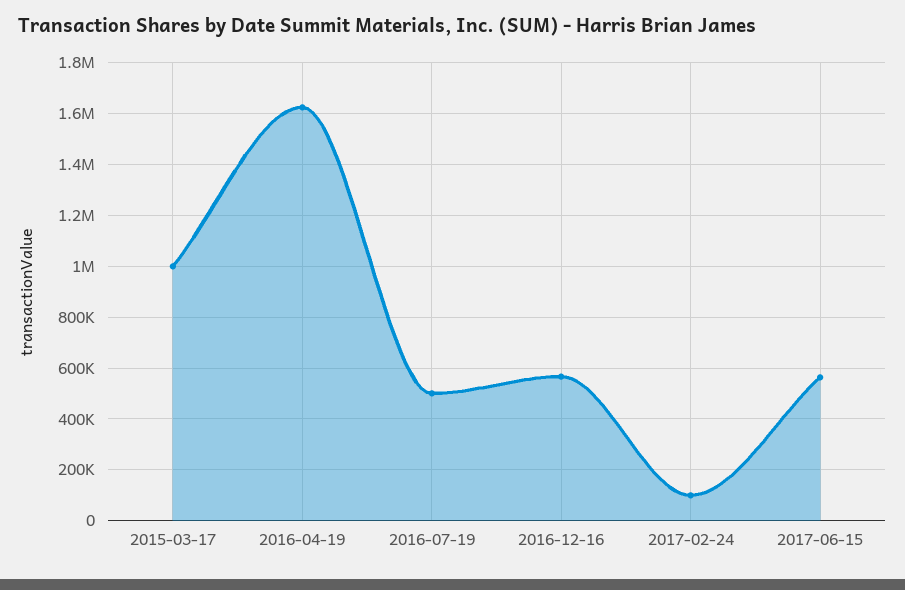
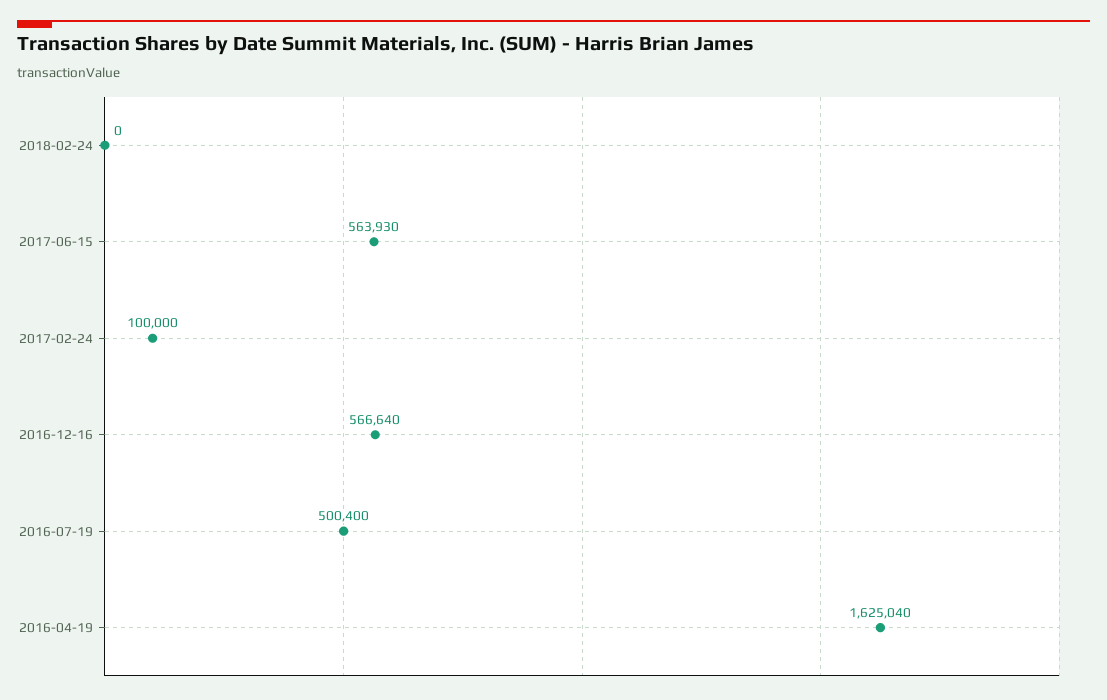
2015-03-17: 1000000 -> none
2018-02-24: none -> 0

